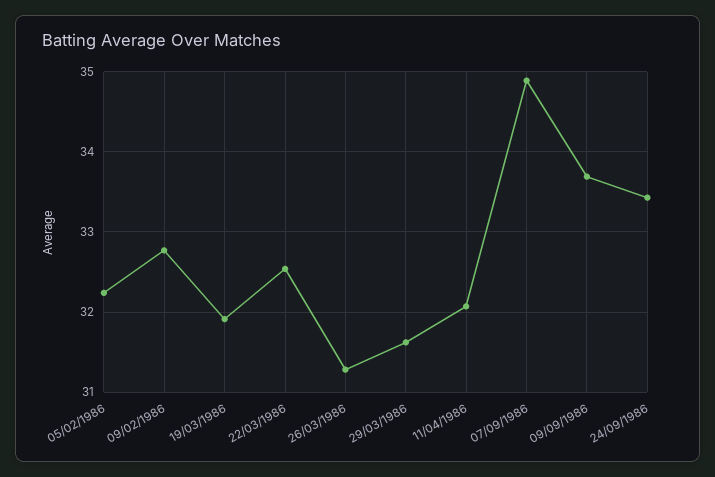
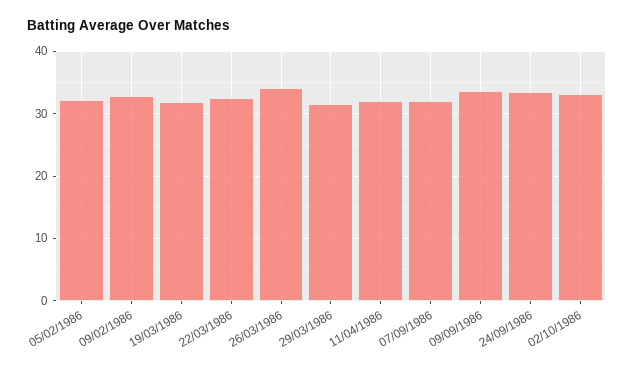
26/03/1986: 31.3 -> 34
07/09/1986: 34.9 -> 32
02/10/1986: none -> 33

